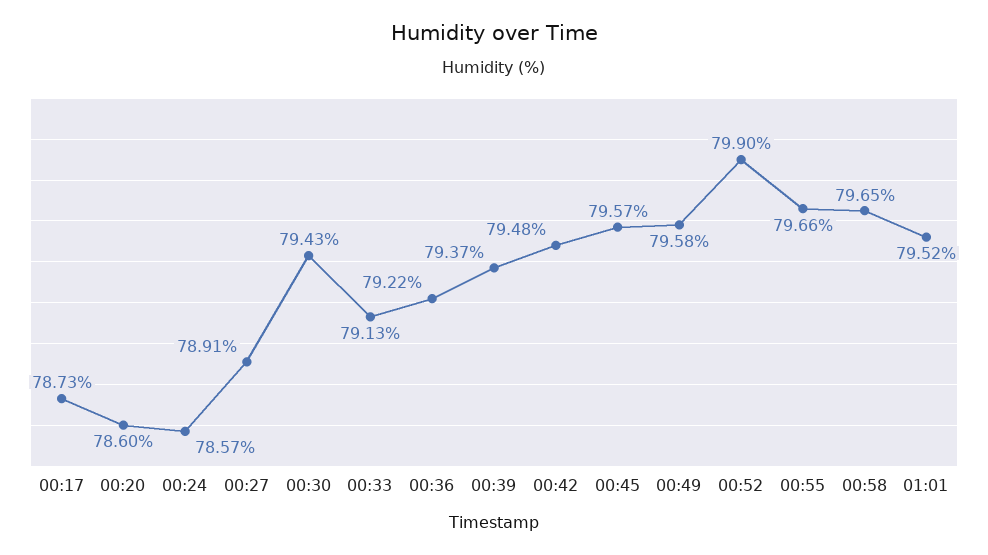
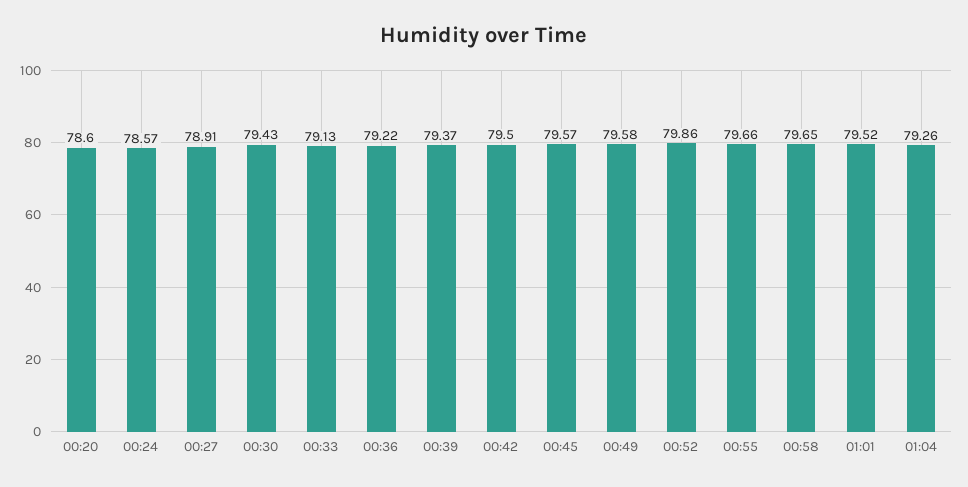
00:17: 78.73 -> none
00:42: 79.48 -> 79.5
00:52: 79.9 -> 79.86
01:04: none -> 79.26

